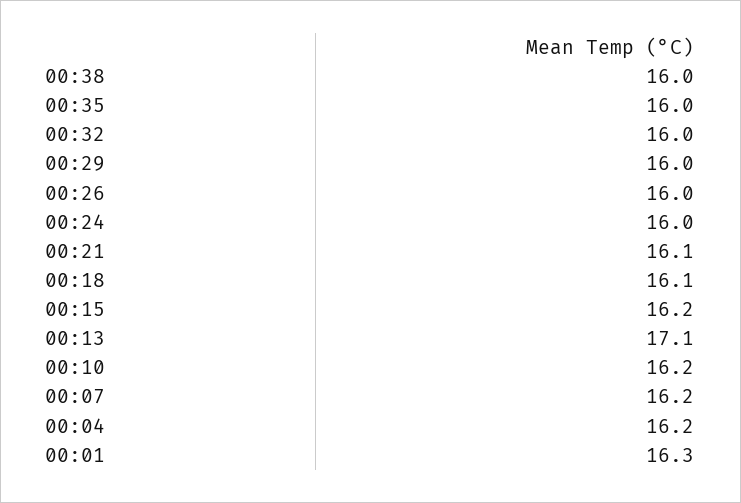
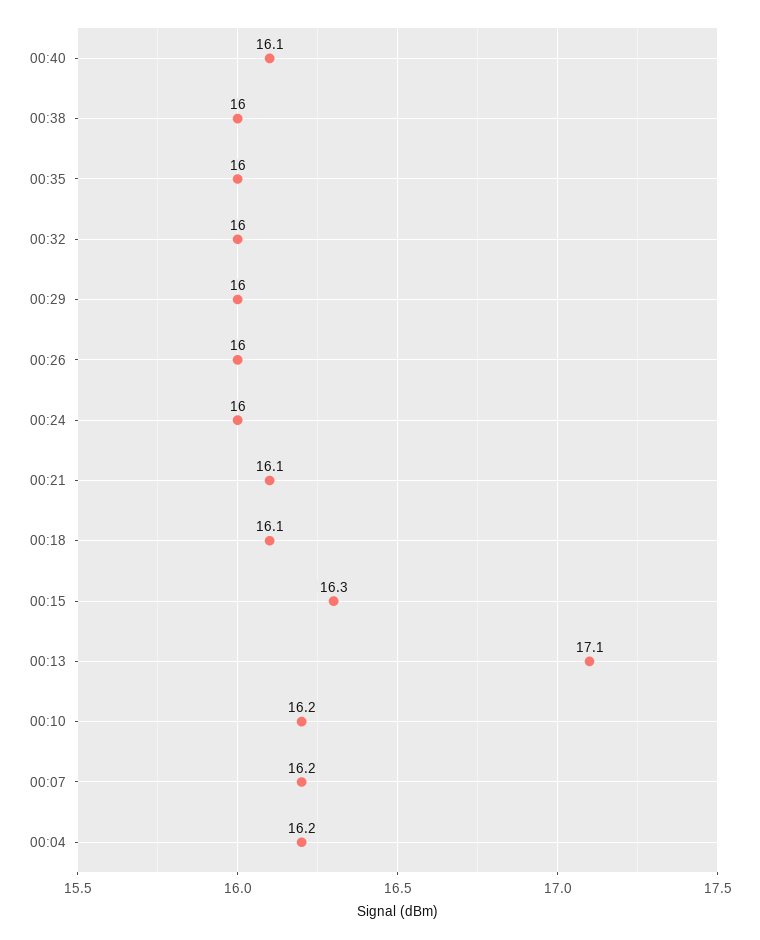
00:15: 16.2 -> 16.3
00:01: 16.3 -> none
00:40: none -> 16.1

